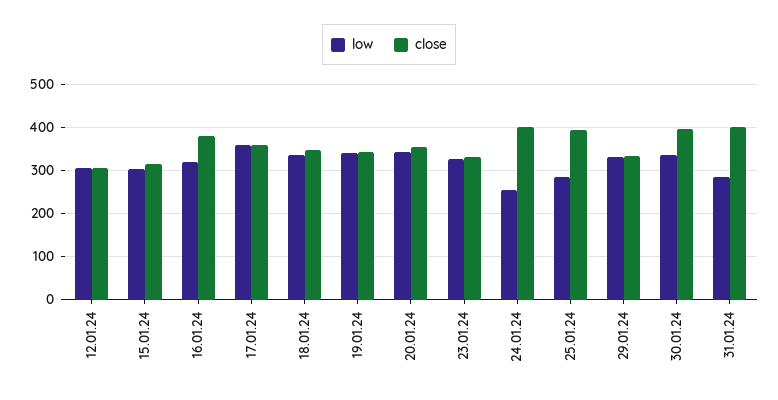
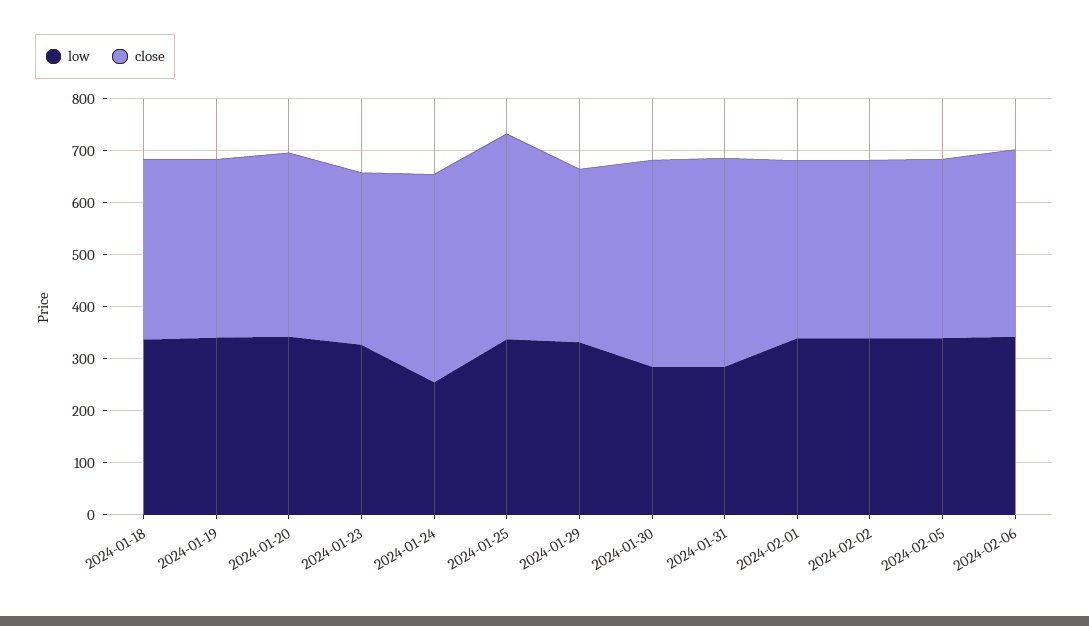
low, 12.01.24: 300 -> none
close, 12.01.24: 300 -> none
low, 15.01.24: 300 -> none
close, 15.01.24: 320 -> none
low, 16.01.24: 320 -> none
close, 16.01.24: 380 -> none
low, 17.01.24: 360 -> none
close, 17.01.24: 360 -> none
low, 25.01.24: 280 -> 340
low, 30.01.24: 340 -> 280
low, 2024-02-01: none -> 340
close, 2024-02-01: none -> 340
low, 2024-02-02: none -> 340
close, 2024-02-02: none -> 340
low, 2024-02-05: none -> 340
close, 2024-02-05: none -> 340
low, 2024-02-06: none -> 340
close, 2024-02-06: none -> 360

